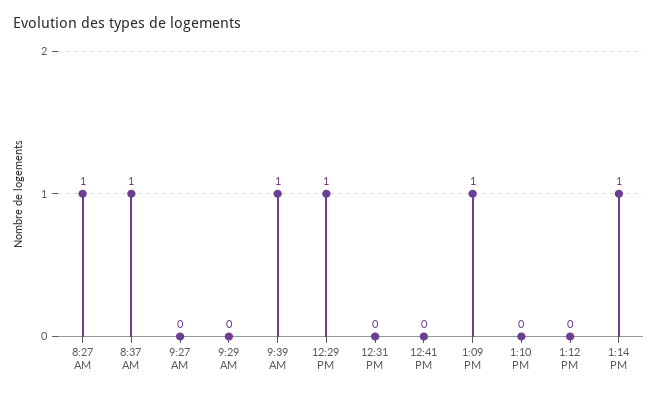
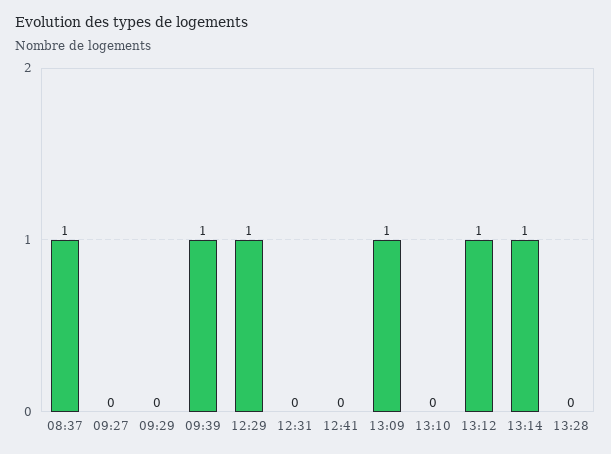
8:27 AM: 1 -> none
1:12 PM: 0 -> 1
13:28: none -> 0

